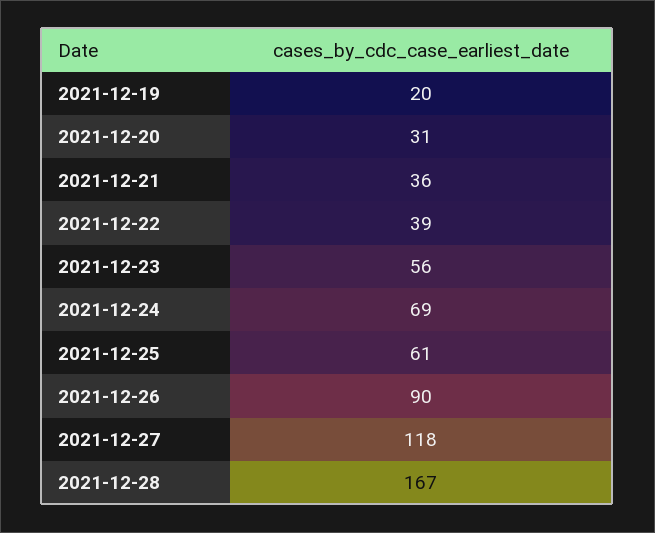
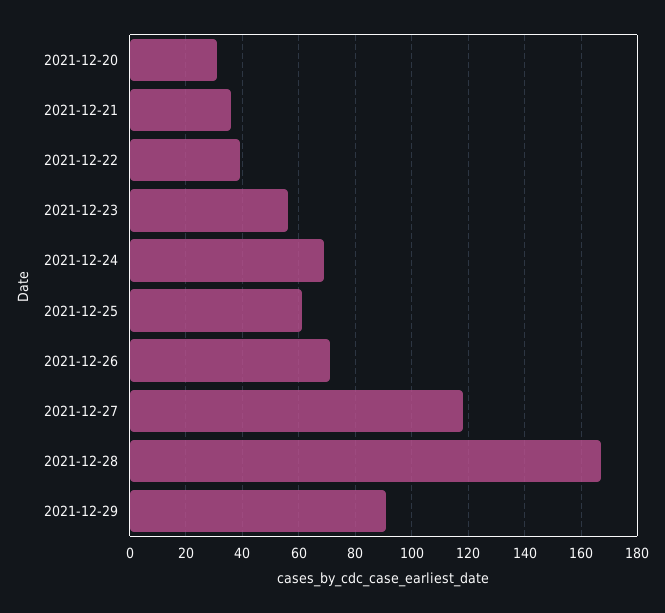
2021-12-19: 20 -> none
2021-12-26: 90 -> 70
2021-12-29: none -> 90

